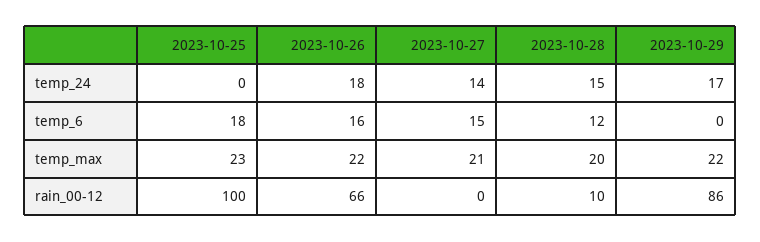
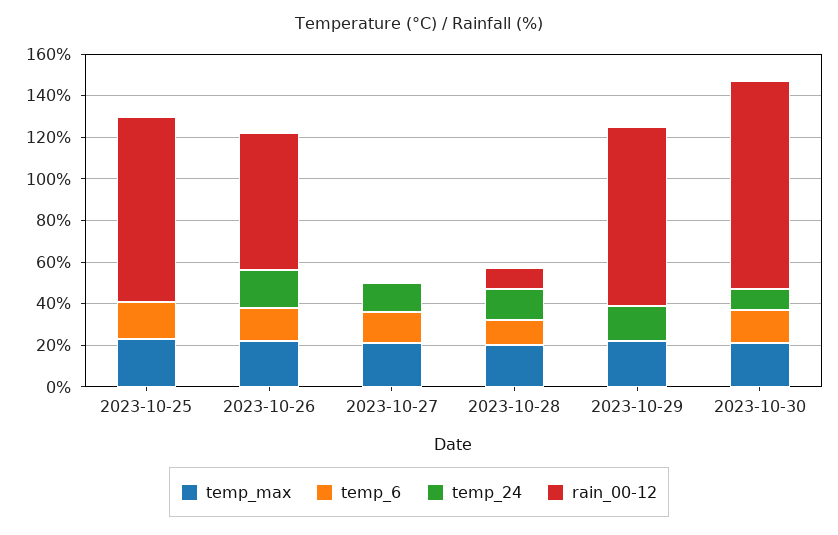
rain_00-12, 2023-10-25: 100 -> 90
temp_max, 2023-10-30: none -> 20
temp_6, 2023-10-30: none -> 15
temp_24, 2023-10-30: none -> 10
rain_00-12, 2023-10-30: none -> 100

